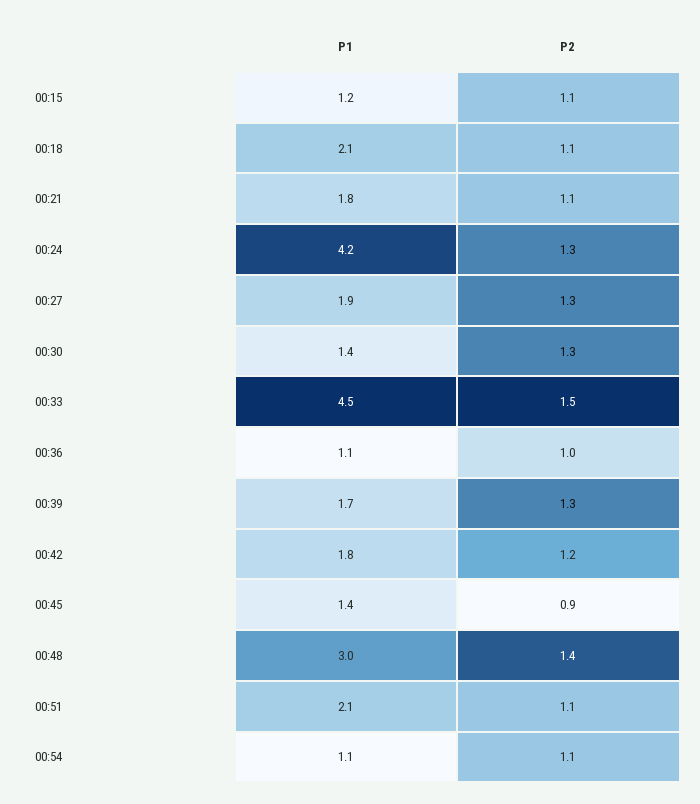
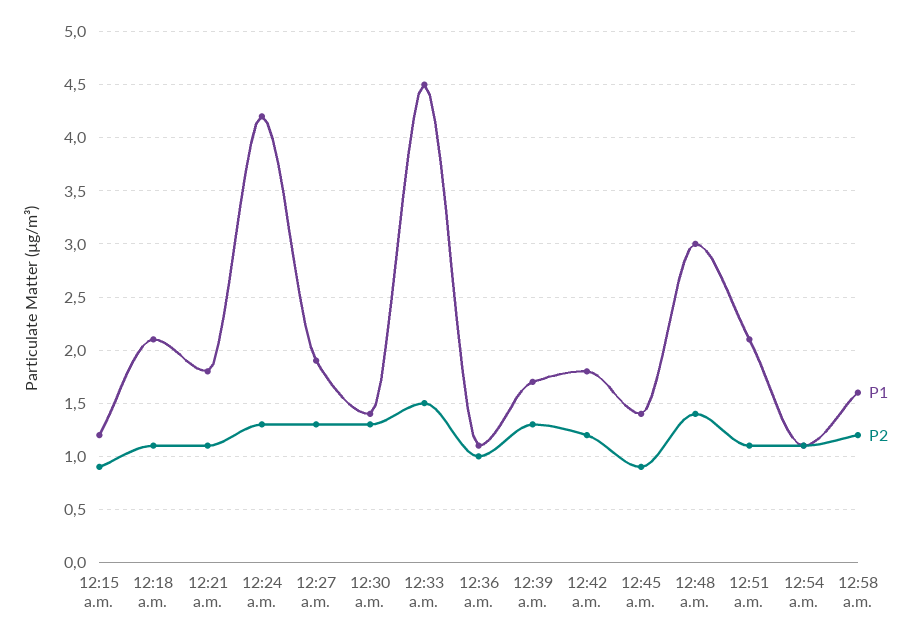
P2, 00:15: 1.1 -> 0.9
P1, 12:58 a.m.: none -> 1.6
P2, 12:58 a.m.: none -> 1.2

